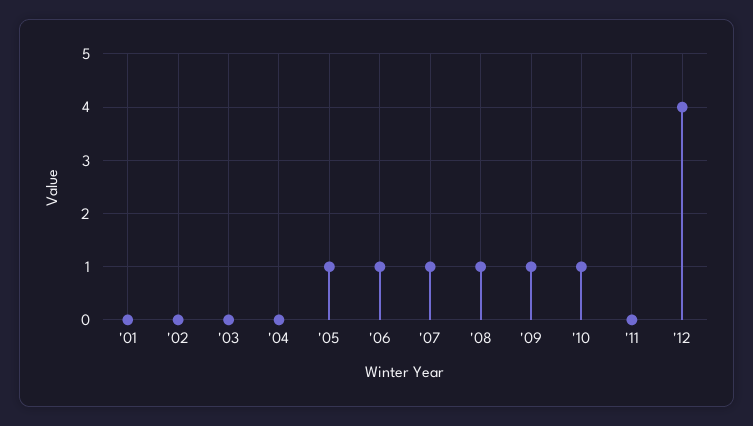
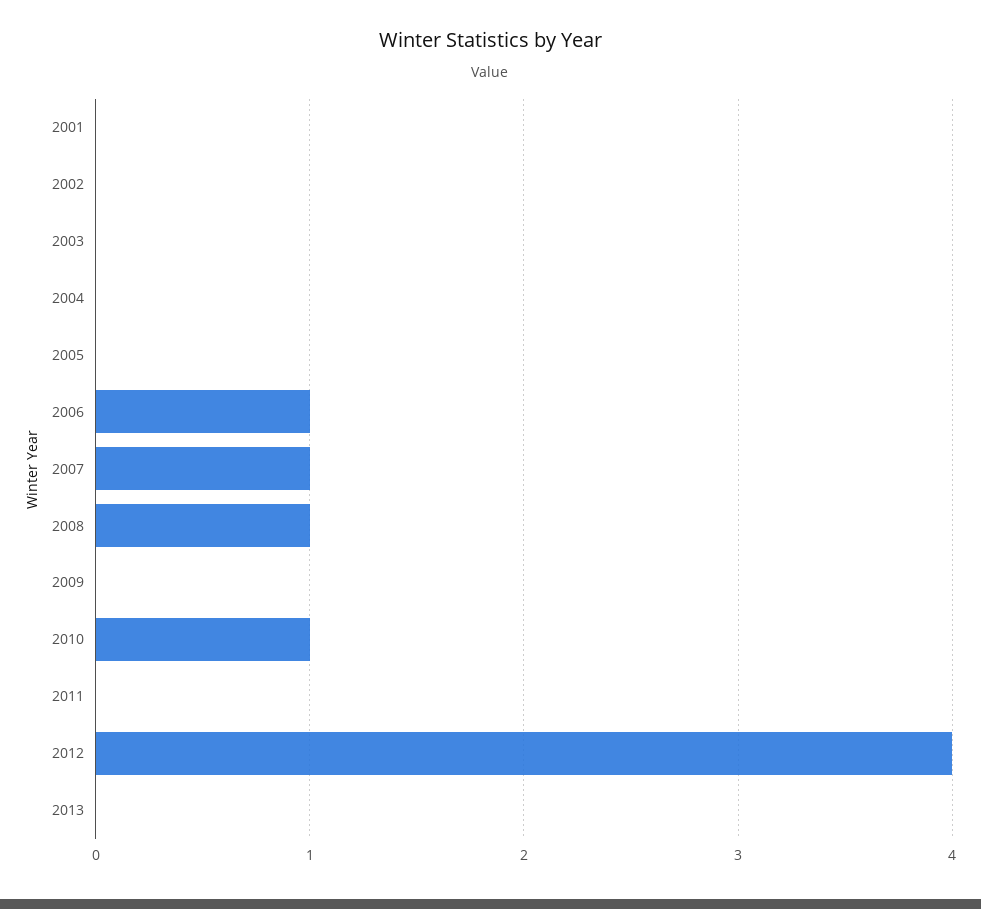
'05: 1 -> 0
'09: 1 -> 0
2013: none -> 0

